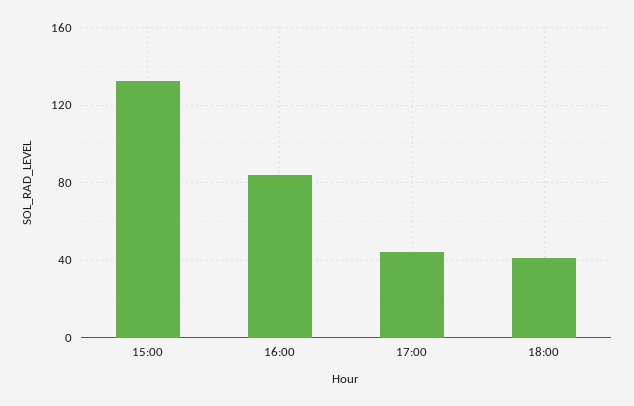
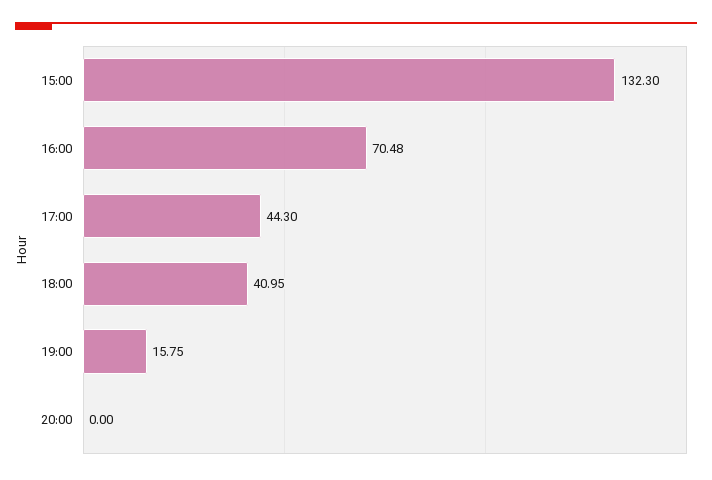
16:00: 85 -> 70.48
19:00: none -> 15.75
20:00: none -> 0

